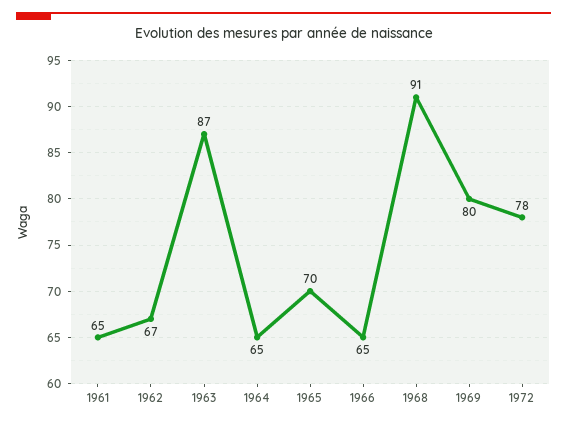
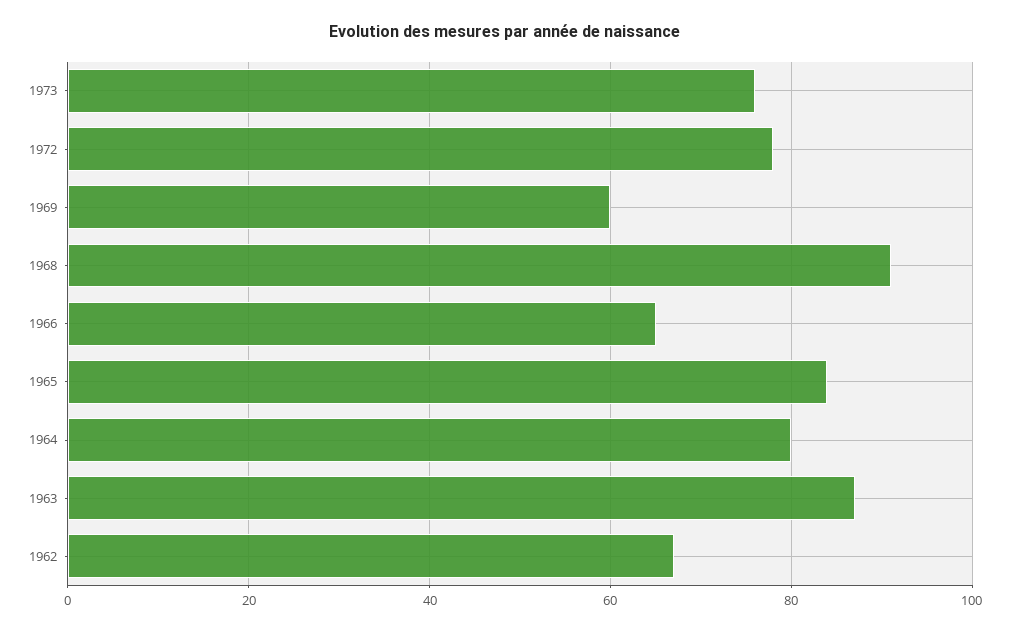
1961: 65 -> none
1964: 65 -> 80
1965: 70 -> 85
1969: 80 -> 60
1973: none -> 75

